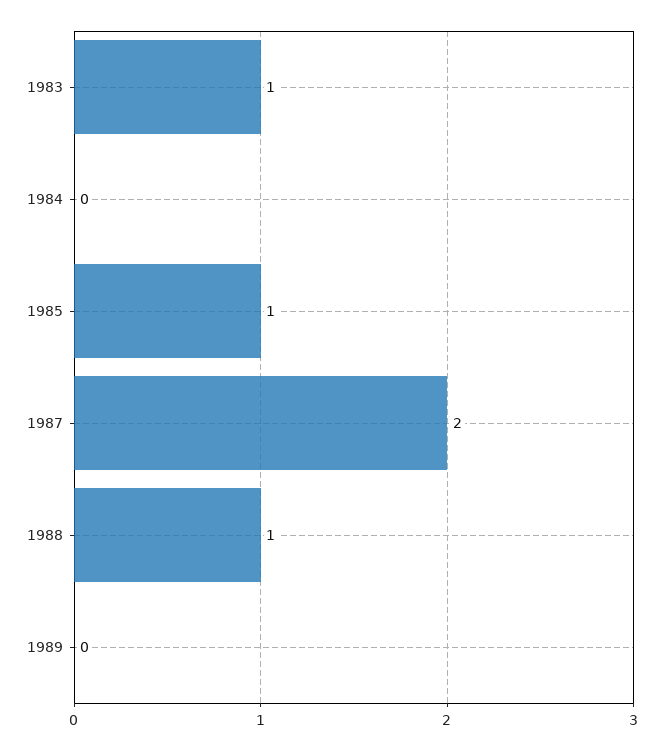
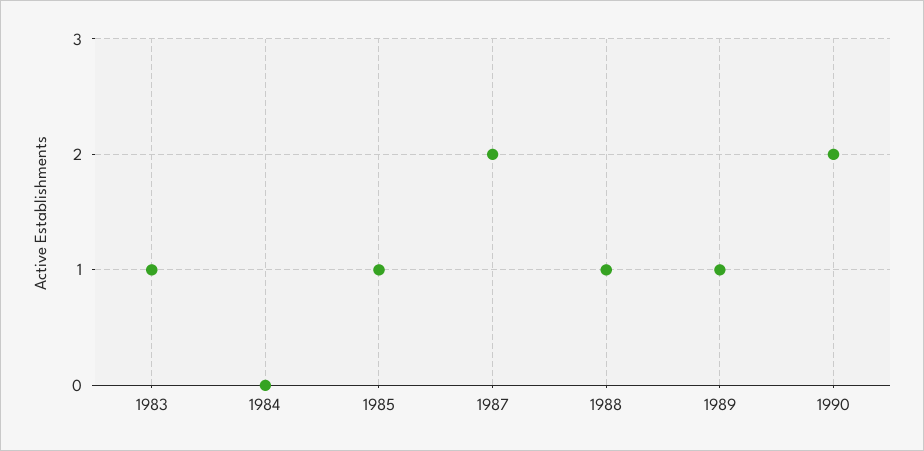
1989: 0 -> 1
1990: none -> 2

